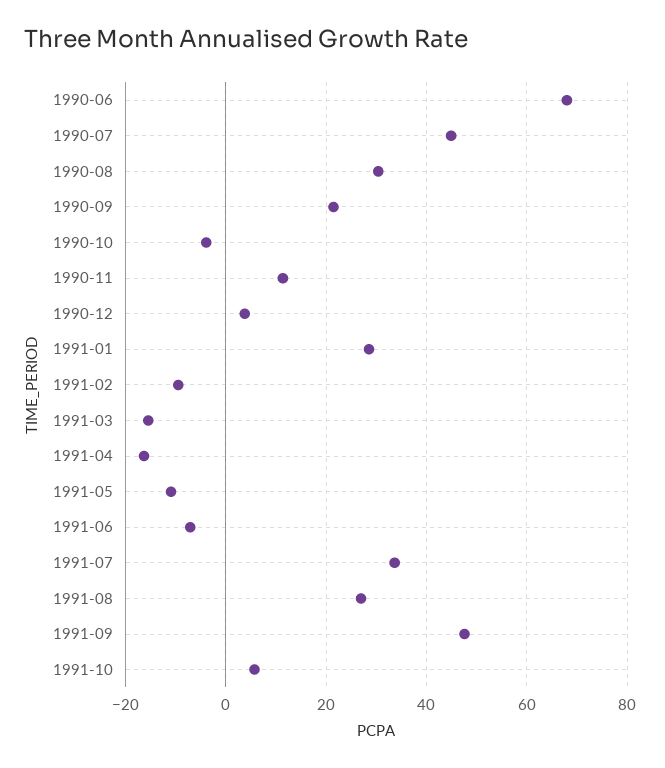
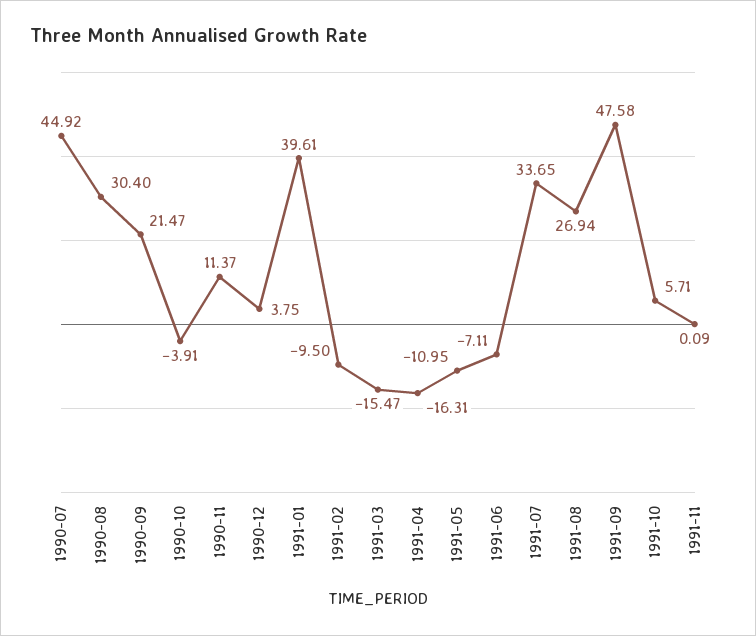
1990-06: 68 -> none
1991-01: 28 -> 39.61
1991-11: none -> 0.09

